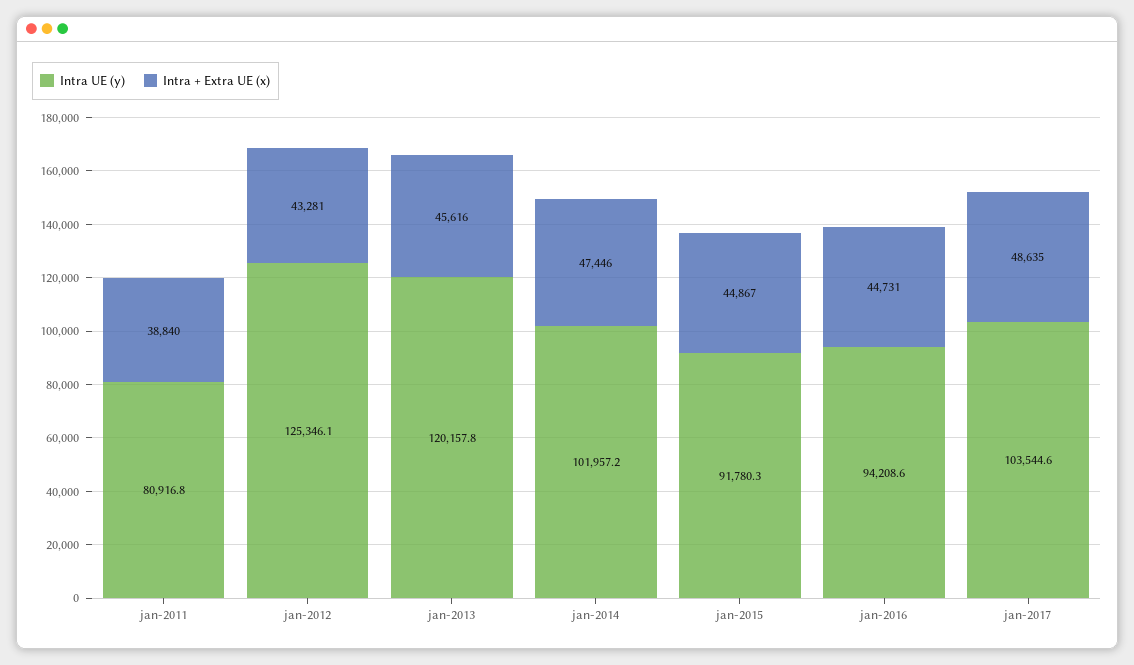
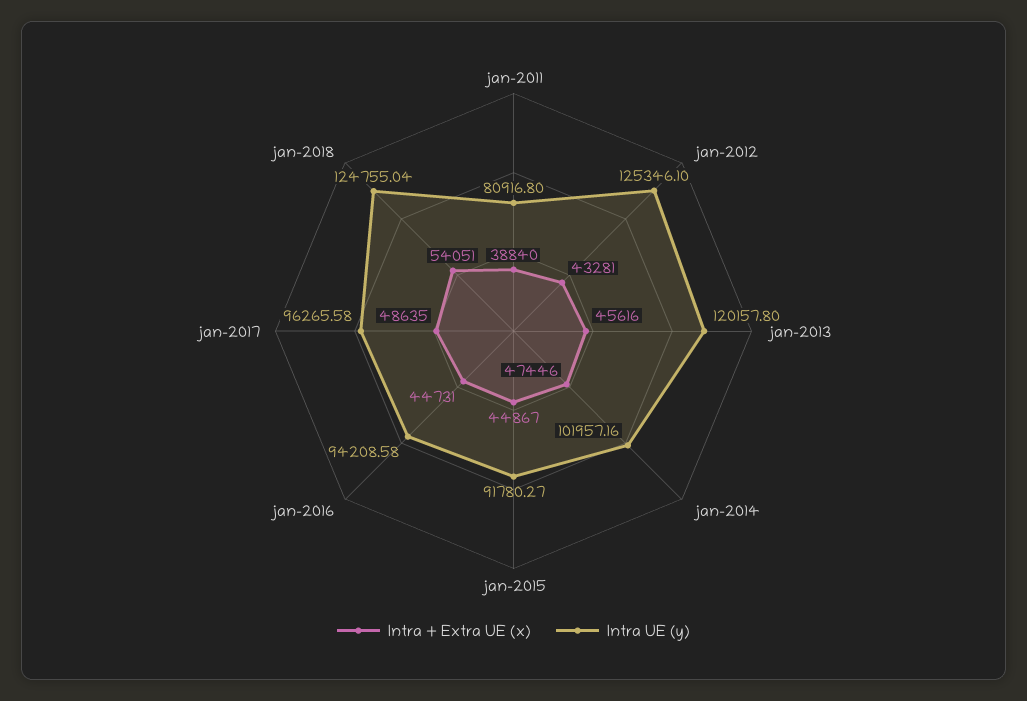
Intra UE (y), jan-2017: 103544.6 -> 96265.58
Intra + Extra UE (x), jan-2018: none -> 54051
Intra UE (y), jan-2018: none -> 124755.04

